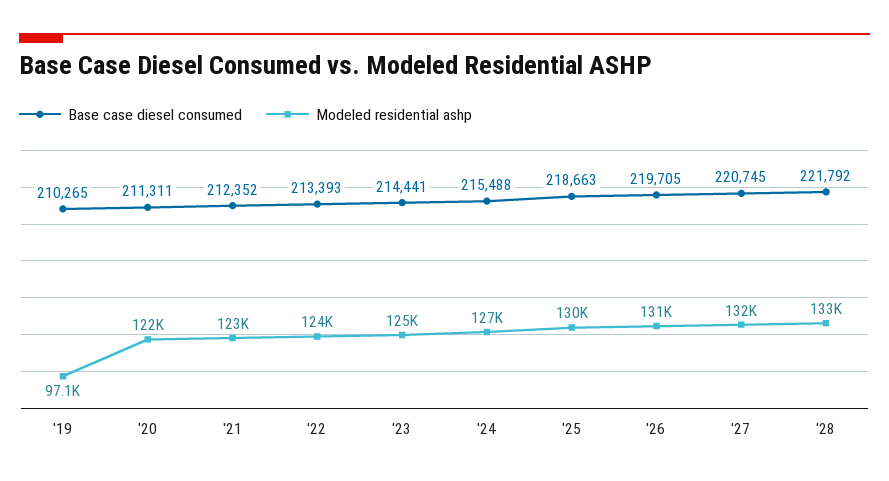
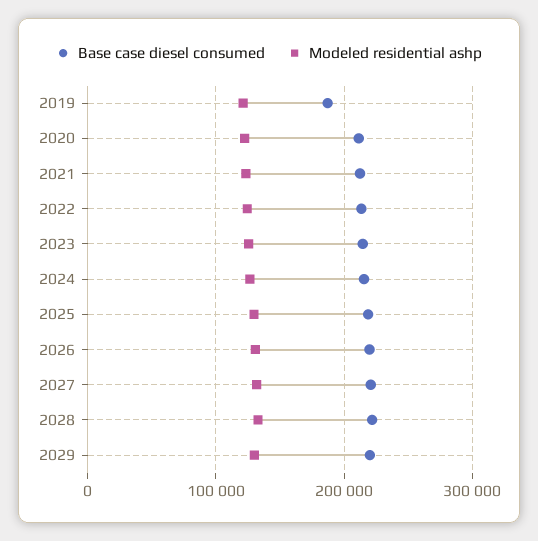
Base case diesel consumed, '19: 210265 -> 190000
Modeled residential ashp, '19: 97100 -> 120000
Base case diesel consumed, 2029: none -> 220000
Modeled residential ashp, 2029: none -> 130000

